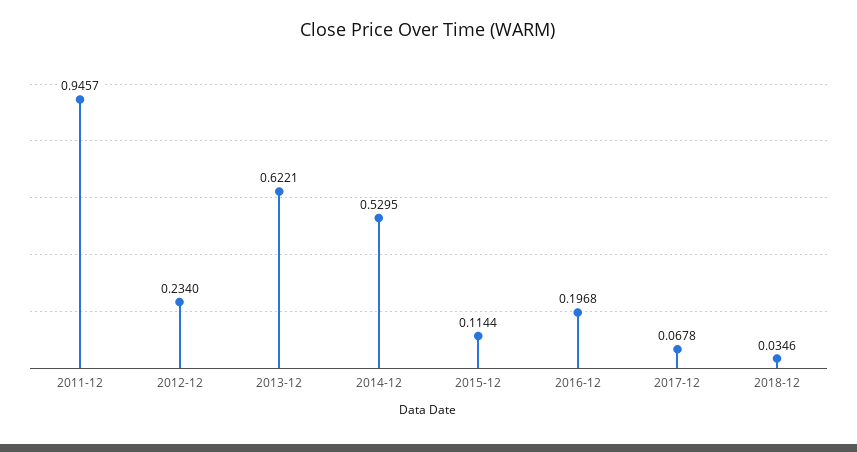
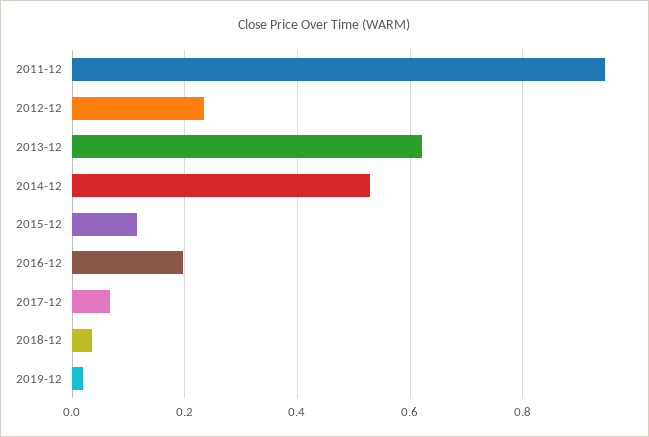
2019-12: none -> 0.02

